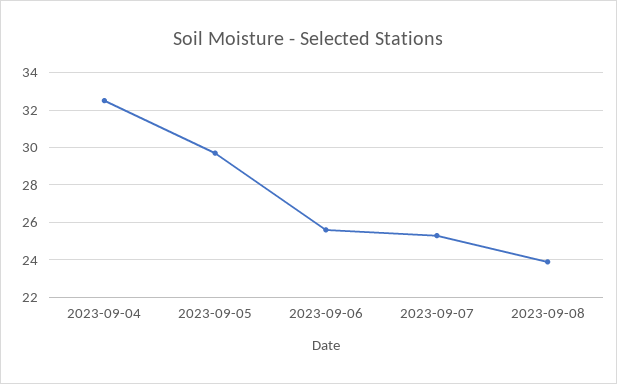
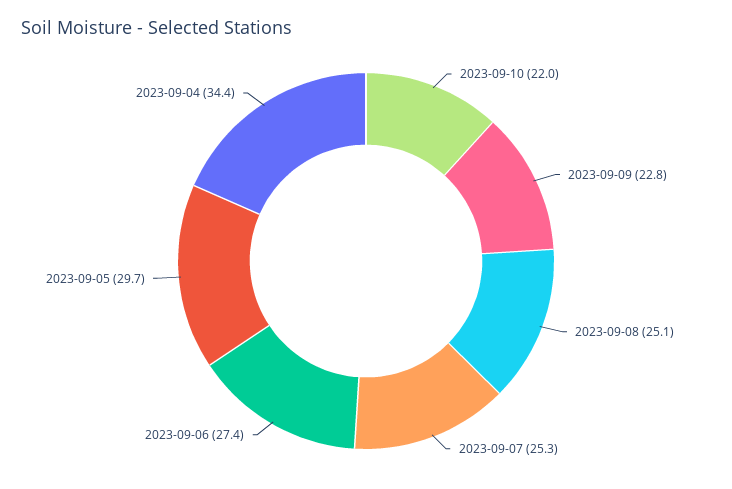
2023-09-04: 32.5 -> 34.4
2023-09-06: 25.5 -> 27.4
2023-09-08: 24 -> 25.1
2023-09-10: none -> 22
2023-09-09: none -> 22.8

